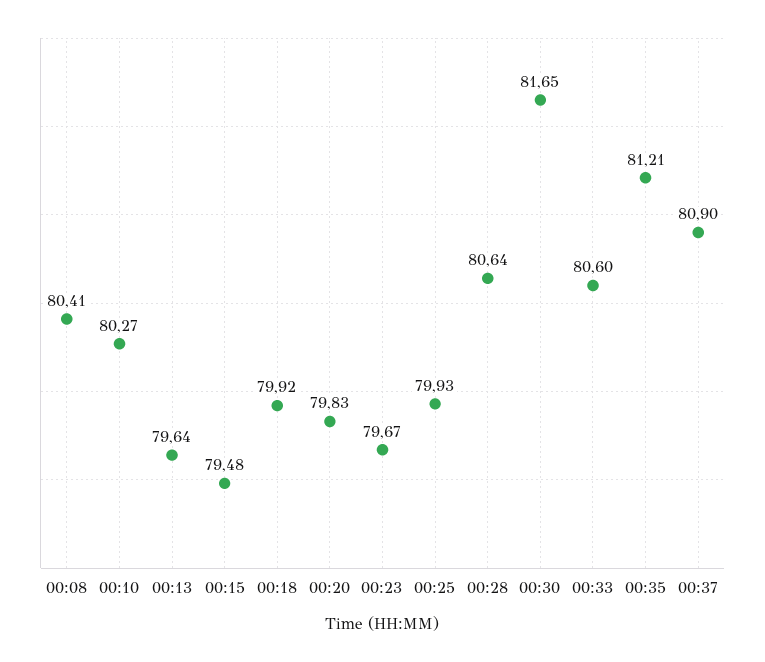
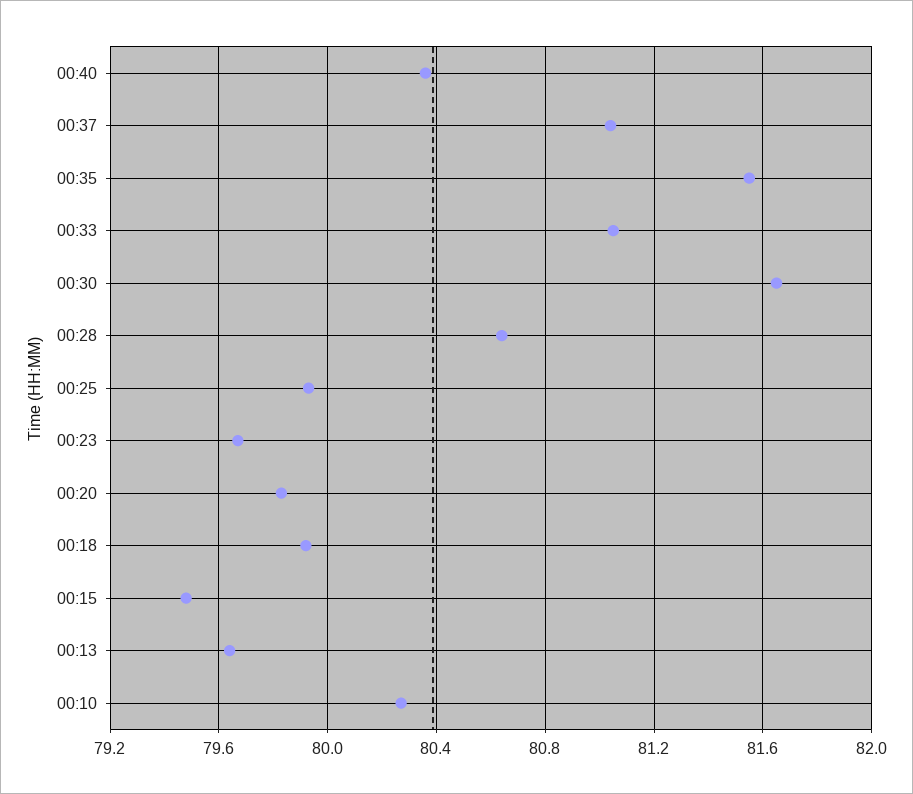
00:08: 80.41 -> none
00:33: 80.6 -> 81.05
00:35: 81.21 -> 81.55
00:37: 80.9 -> 81.05
00:40: none -> 80.35

